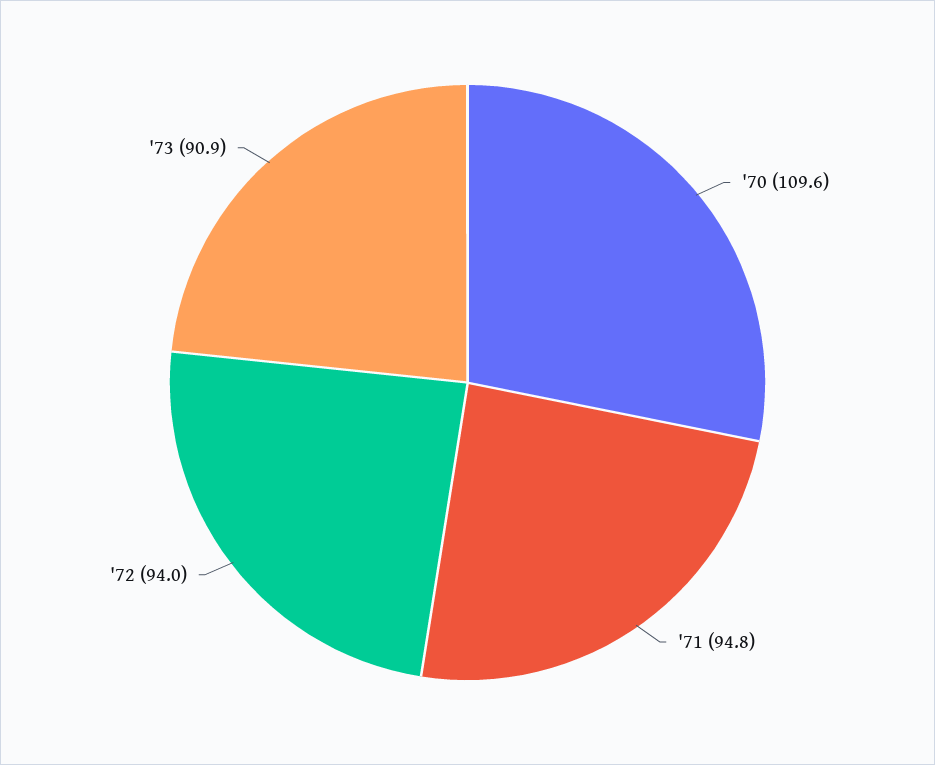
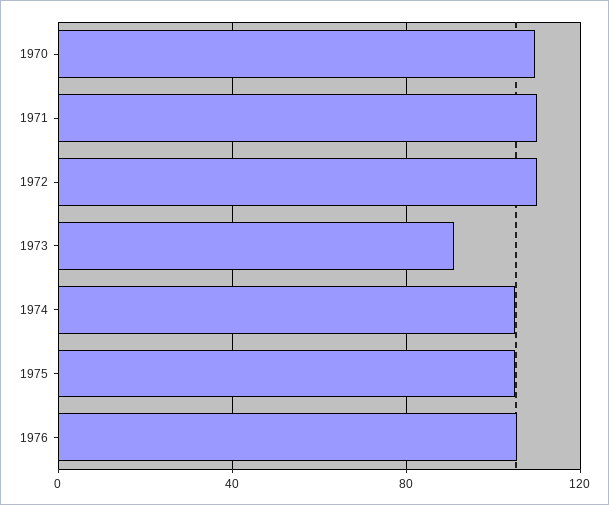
'71: 94.8 -> 110
'72: 94 -> 110
1974: none -> 105
1975: none -> 105
1976: none -> 105

